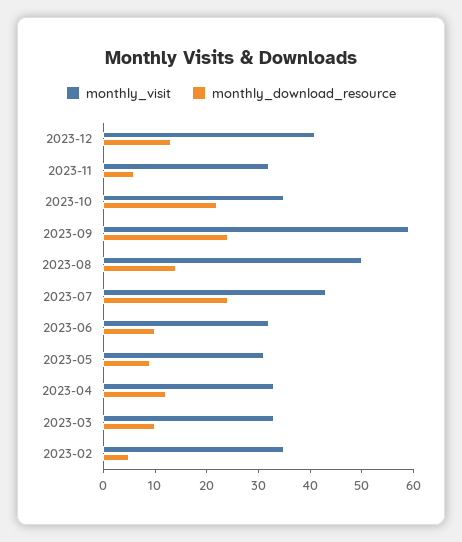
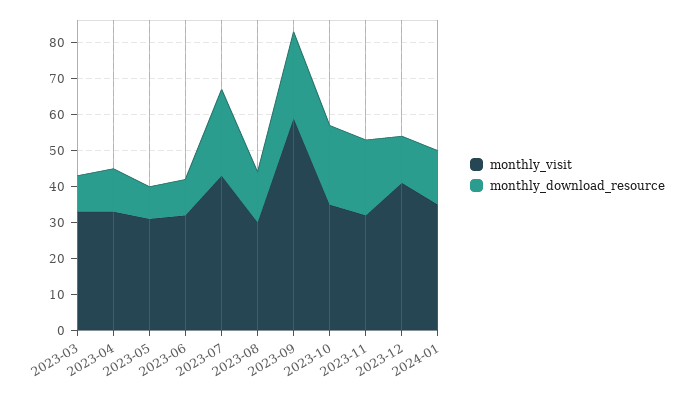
monthly_download_resource, 2023-11: 5 -> 20
monthly_visit, 2023-08: 50 -> 30
monthly_visit, 2023-02: 35 -> none
monthly_download_resource, 2023-02: 5 -> none
monthly_visit, 2024-01: none -> 35
monthly_download_resource, 2024-01: none -> 15

